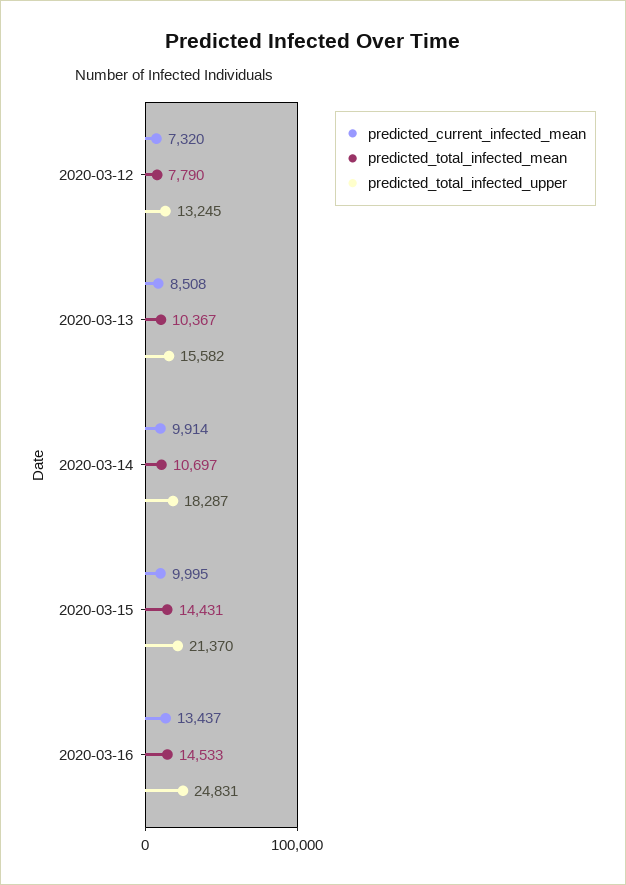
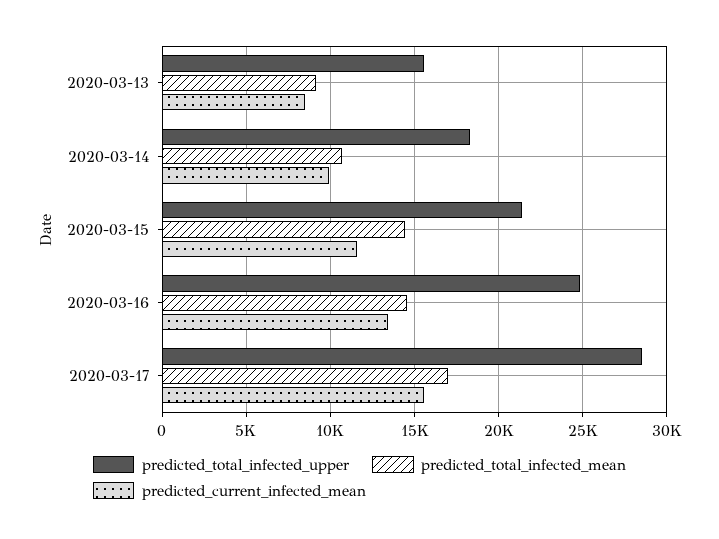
predicted_current_infected_mean, 2020-03-12: 7320 -> none
predicted_total_infected_mean, 2020-03-12: 7790 -> none
predicted_total_infected_upper, 2020-03-12: 13245 -> none
predicted_total_infected_mean, 2020-03-13: 10367 -> 9000
predicted_current_infected_mean, 2020-03-15: 9995 -> 11500
predicted_total_infected_upper, 2020-03-17: none -> 28500
predicted_total_infected_mean, 2020-03-17: none -> 17000
predicted_current_infected_mean, 2020-03-17: none -> 15500

